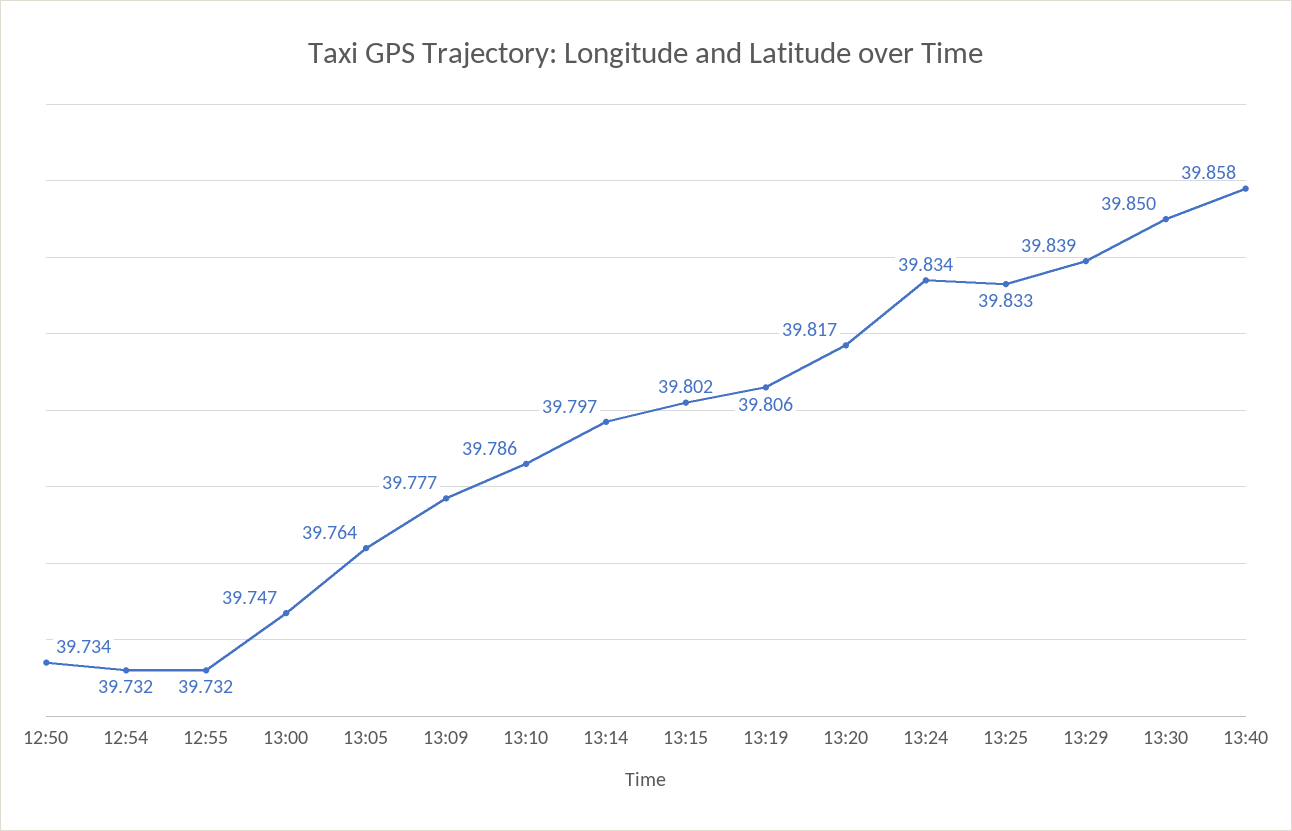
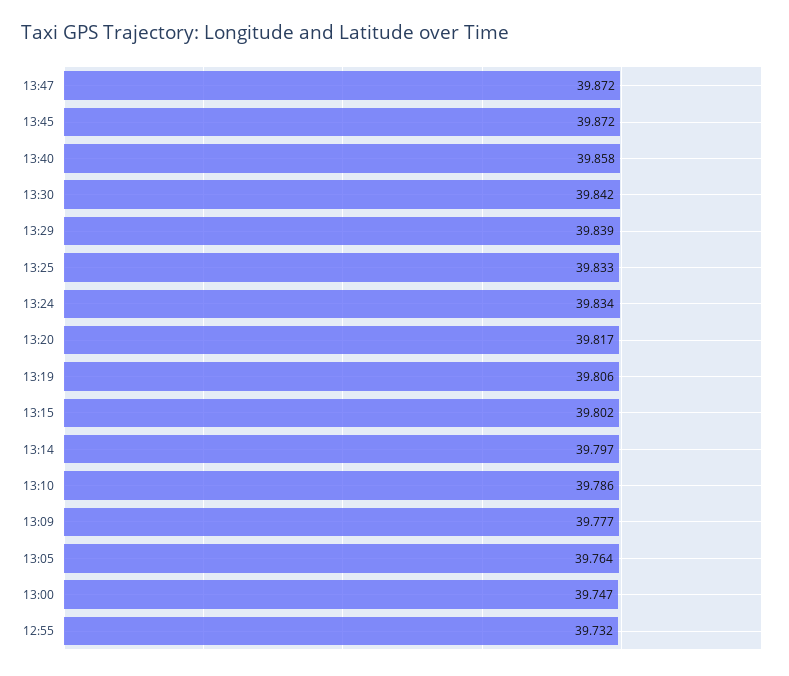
12:50: 39.734 -> none
12:54: 39.732 -> none
13:30: 39.85 -> 39.842
13:47: none -> 39.872
13:45: none -> 39.872

